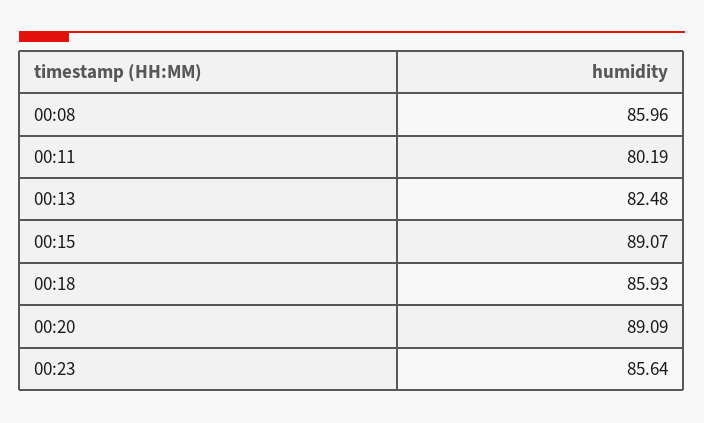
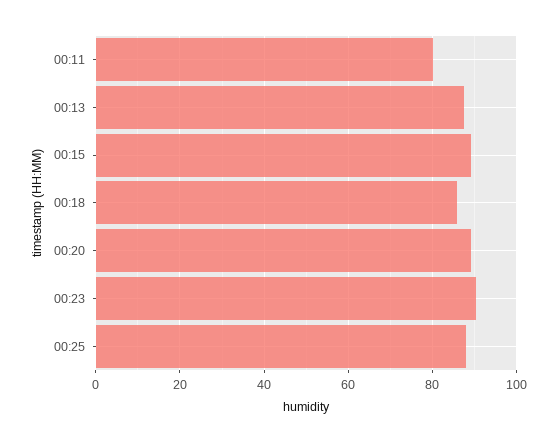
00:08: 85.96 -> none
00:13: 82.48 -> 88
00:23: 85.64 -> 90
00:25: none -> 88

